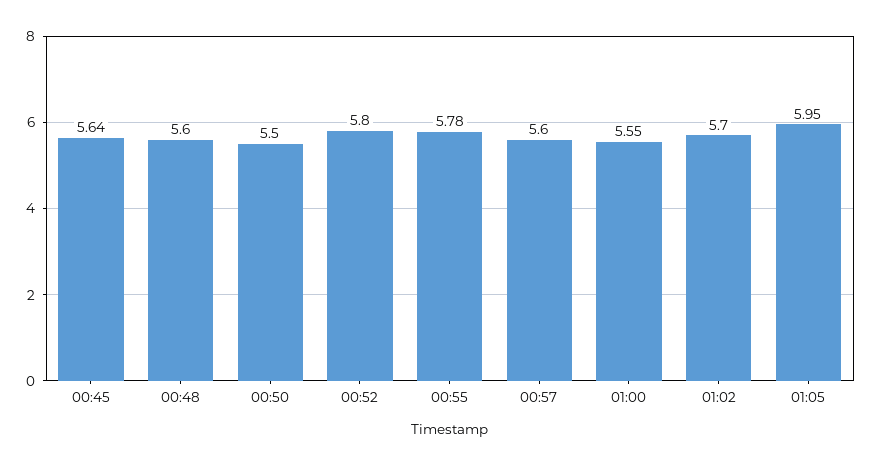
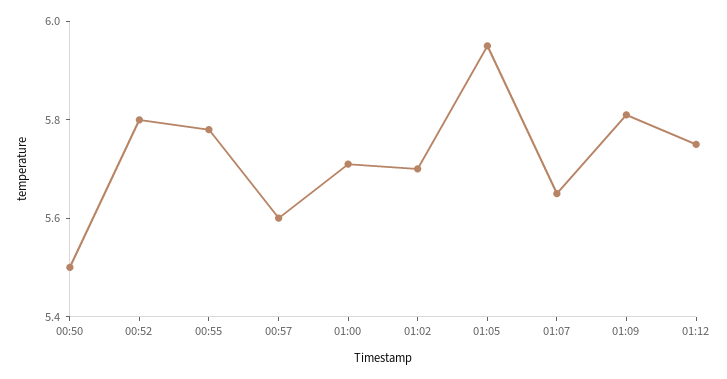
00:45: 5.64 -> none
00:48: 5.6 -> none
01:00: 5.55 -> 5.7
01:07: none -> 5.65
01:09: none -> 5.8
01:12: none -> 5.75

